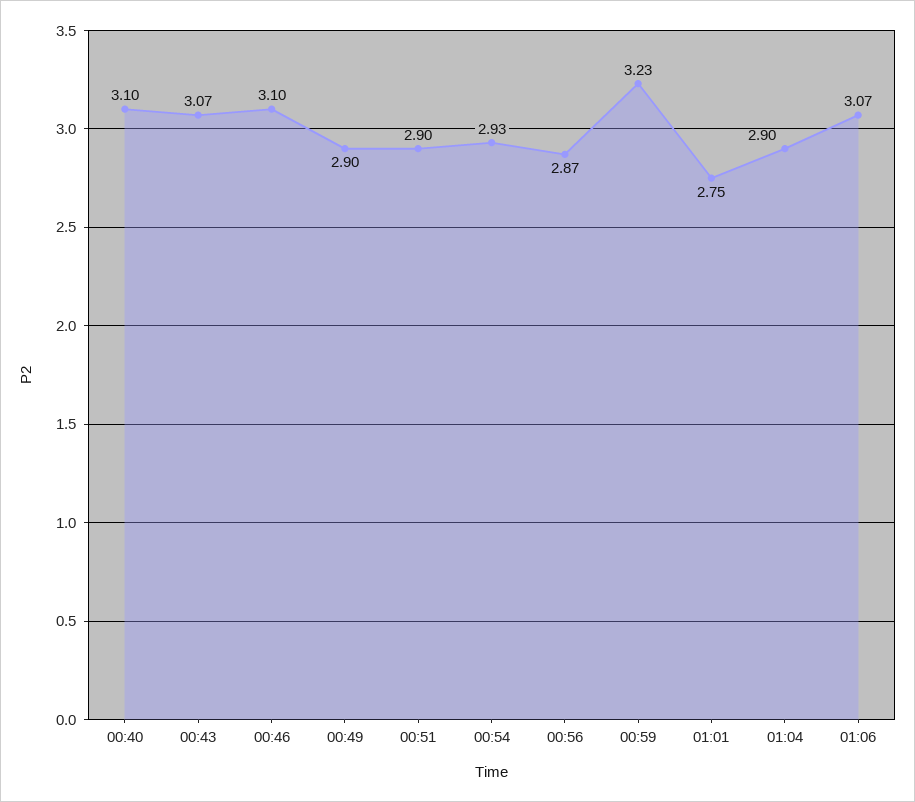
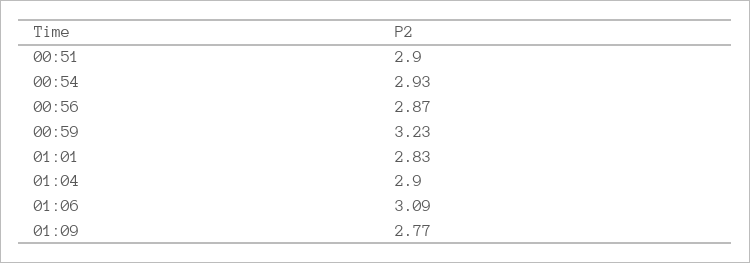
00:40: 3.1 -> none
00:43: 3.07 -> none
00:46: 3.1 -> none
00:49: 2.9 -> none
01:01: 2.75 -> 2.83
01:06: 3.07 -> 3.09
01:09: none -> 2.77

